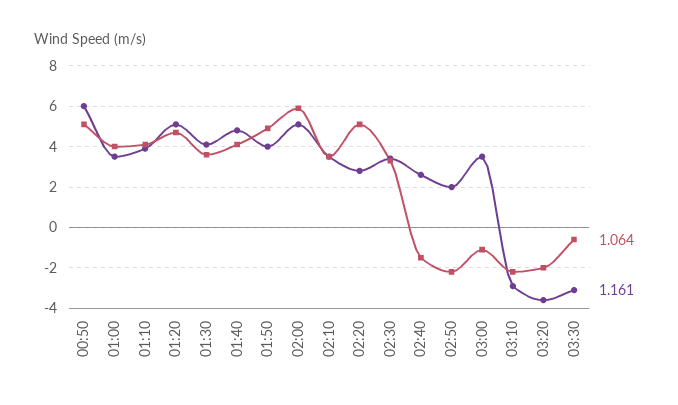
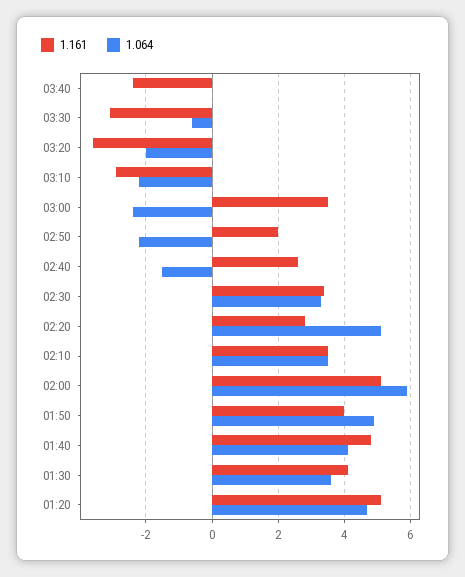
1.064, 00:50: 5 -> none
1.161, 00:50: 6 -> none
1.064, 01:00: 4 -> none
1.161, 01:00: 3.5 -> none
1.064, 01:10: 4 -> none
1.161, 01:10: 4 -> none
1.064, 03:00: -1 -> -2.5
1.161, 03:40: none -> -2.5
1.064, 03:40: none -> 0

